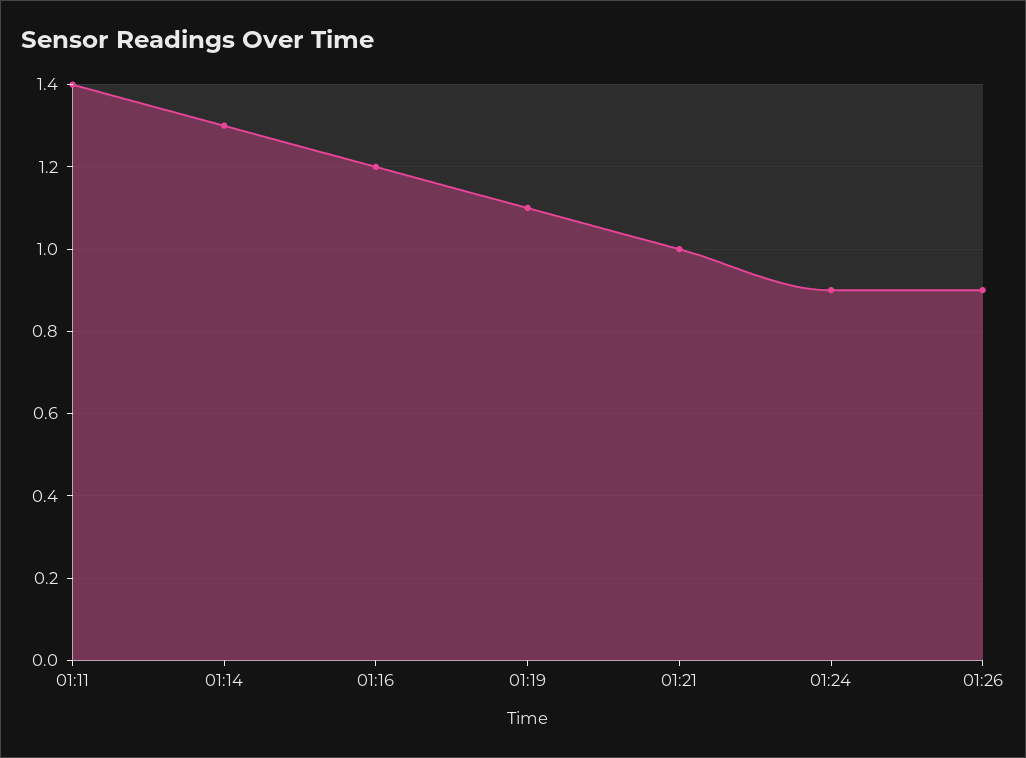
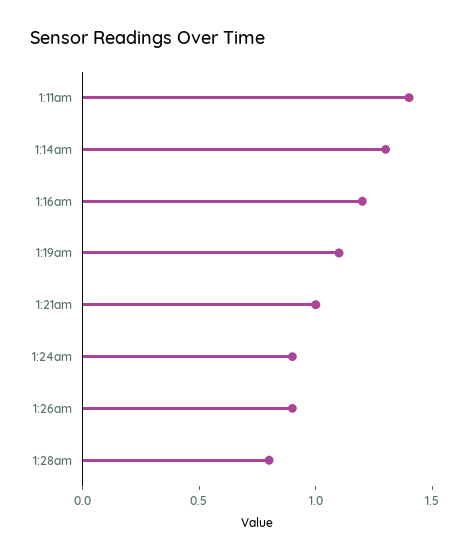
1:28am: none -> 0.8

